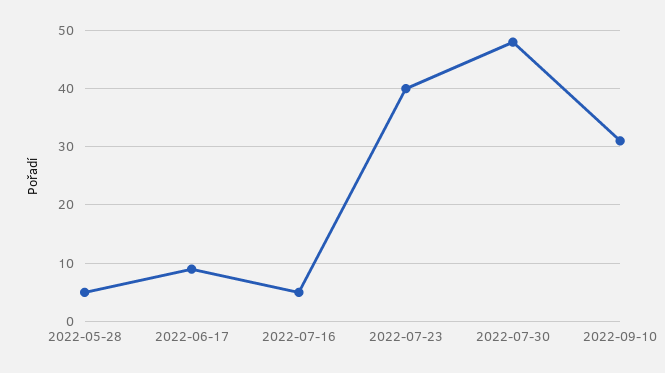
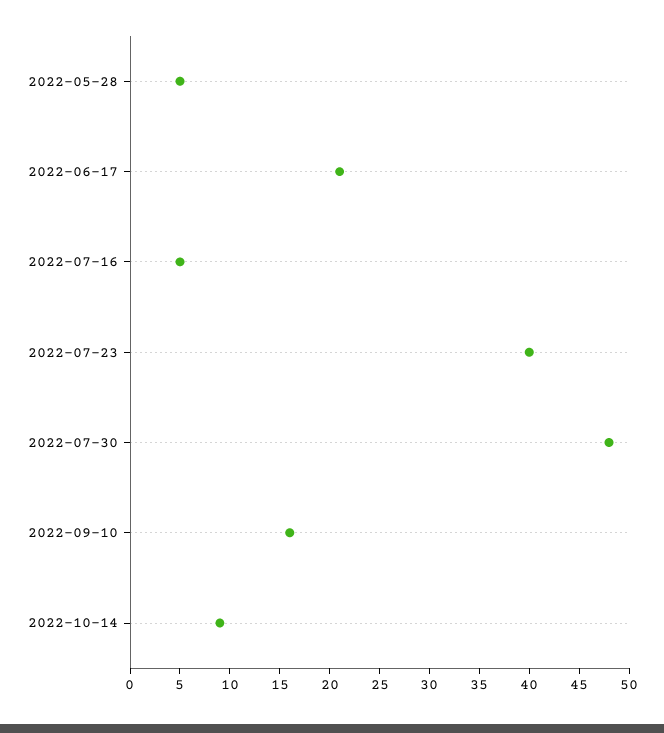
2022-06-17: 10 -> 21
2022-09-10: 30 -> 16
2022-10-14: none -> 9

